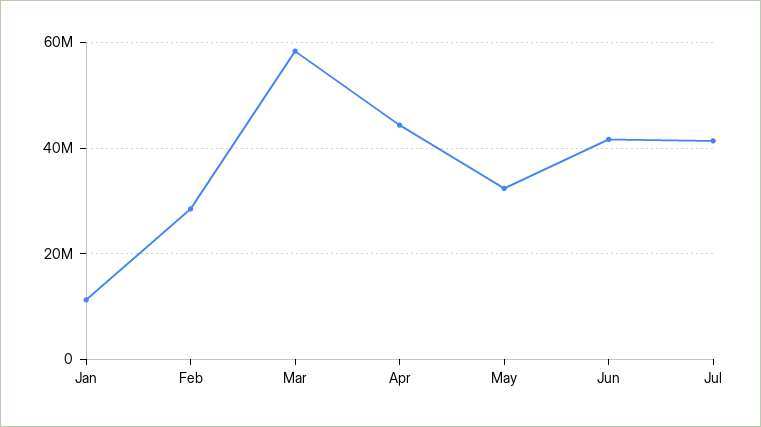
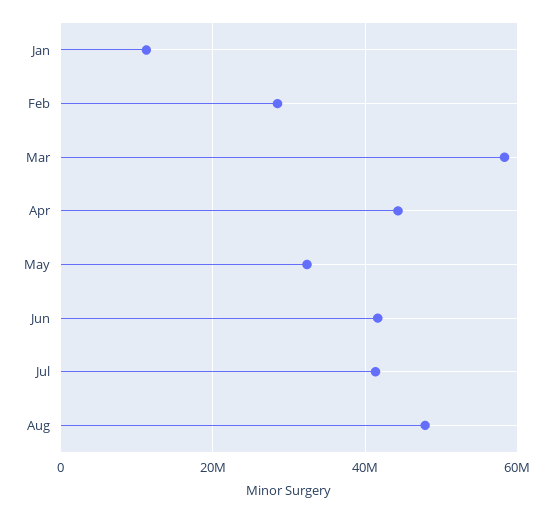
Aug: none -> 48000000

